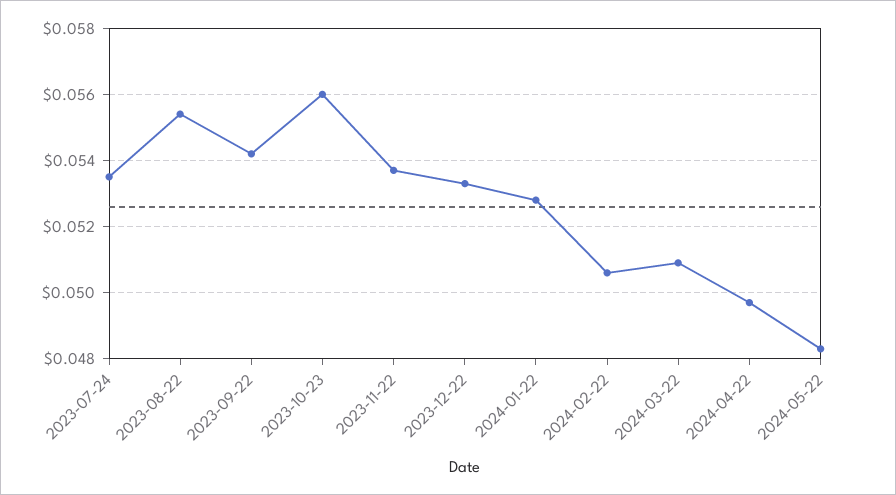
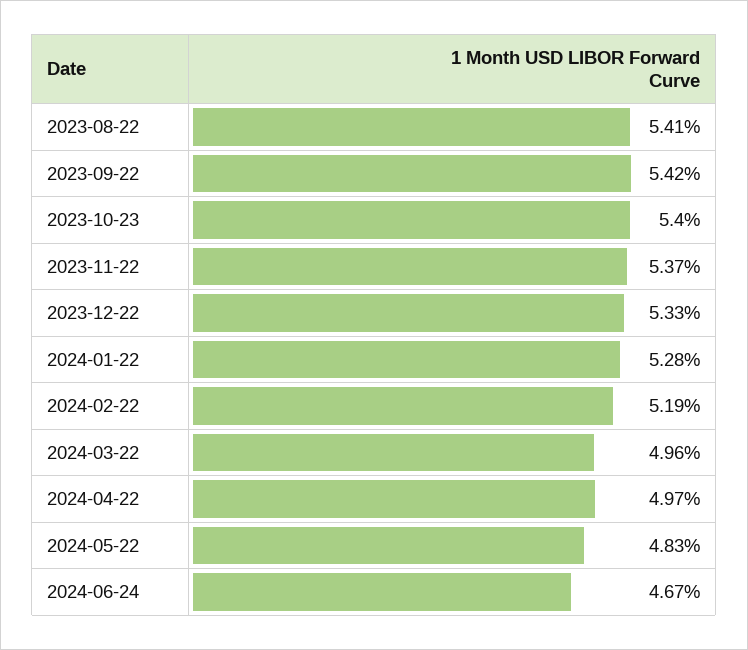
2023-07-24: 0.0535 -> none
2023-08-22: 0.0555 -> 0.0541
2023-10-23: 0.056 -> 0.054
2024-02-22: 0.0505 -> 0.0519
2024-03-22: 0.051 -> 0.0496
2024-06-24: none -> 0.0467

